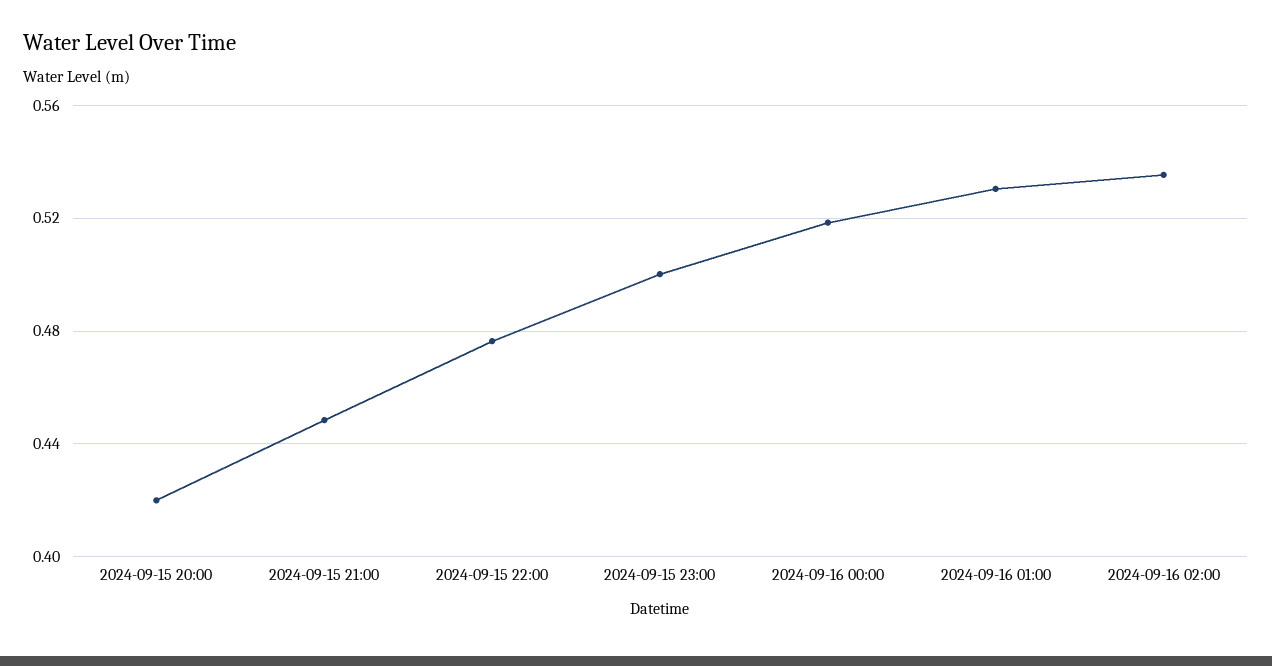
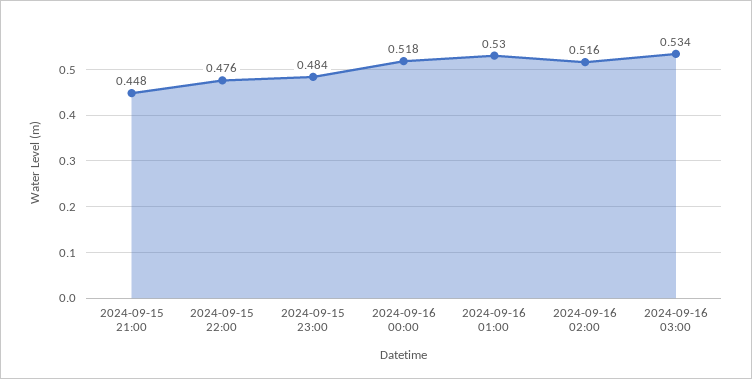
2024-09-15 20:00: 0.42 -> none
2024-09-15 23:00: 0.5 -> 0.484
2024-09-16 02:00: 0.535 -> 0.516
2024-09-16 03:00: none -> 0.534

